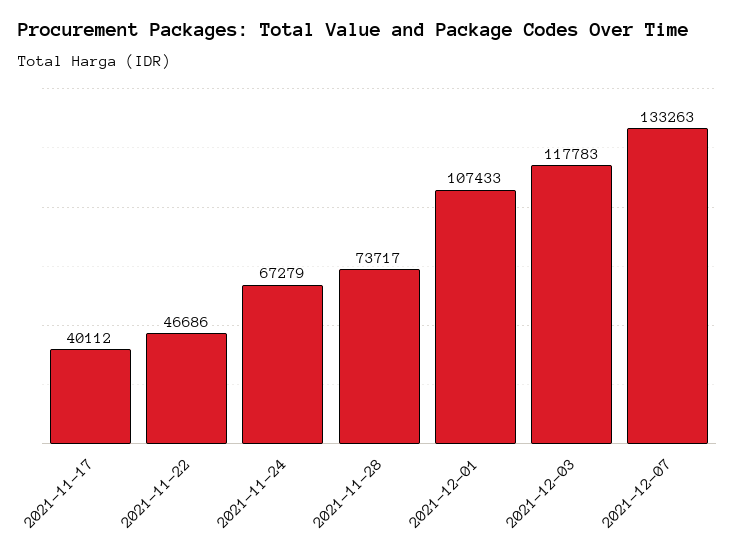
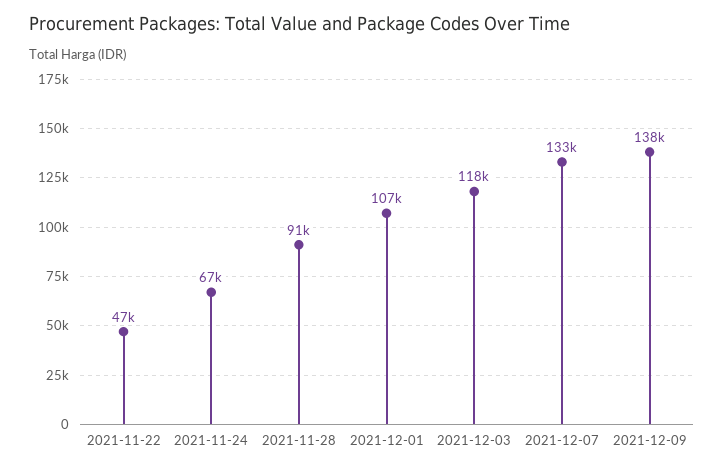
2021-11-17: 40112 -> none
2021-11-28: 73717 -> 91000
2021-12-09: none -> 138000

